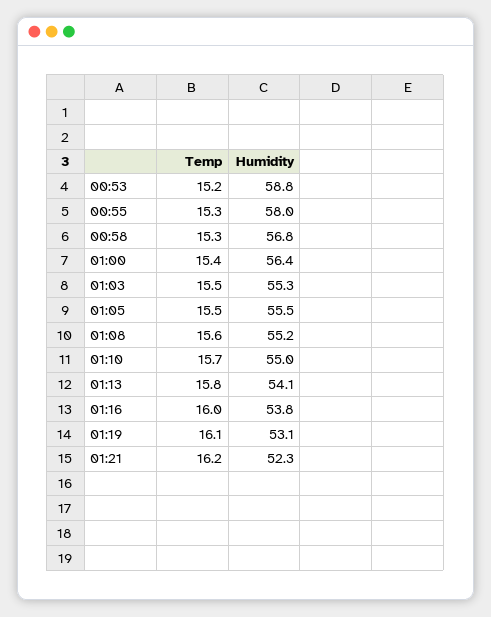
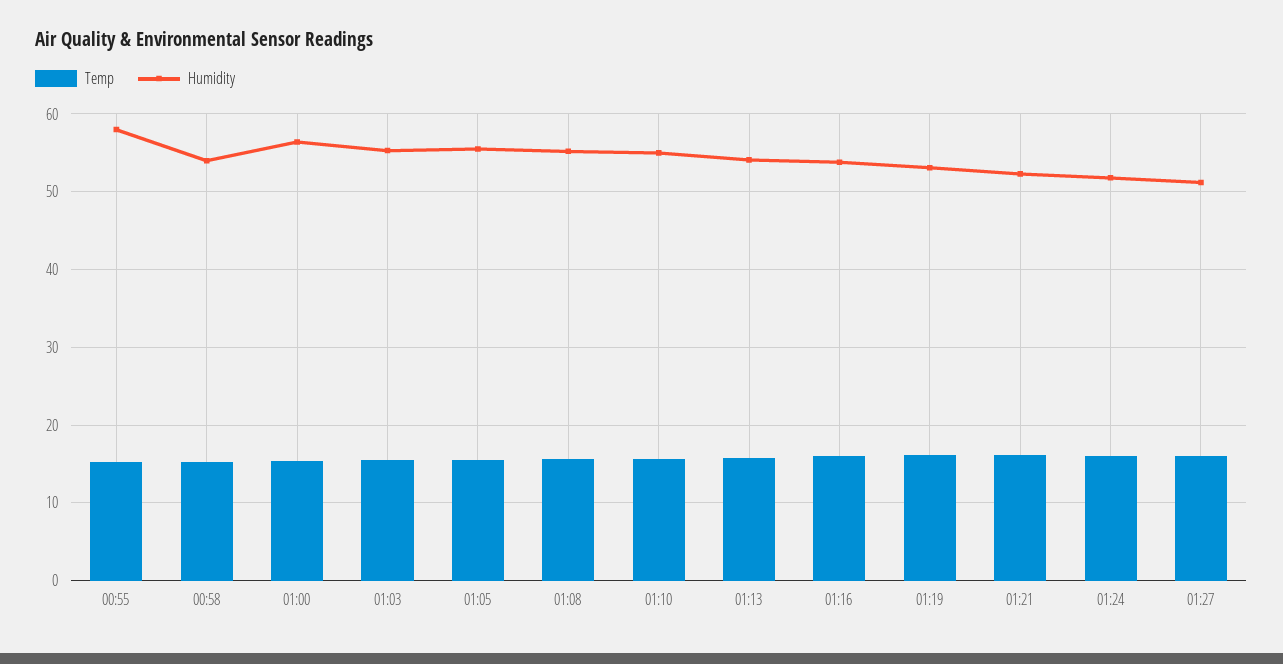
Temp, 00:53: 15.2 -> none
Humidity, 00:53: 58.8 -> none
Humidity, 00:58: 56.8 -> 54
Temp, 01:24: none -> 16
Humidity, 01:24: none -> 52
Temp, 01:27: none -> 16
Humidity, 01:27: none -> 51

